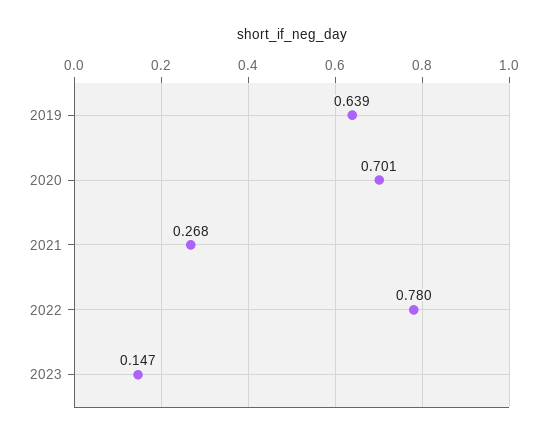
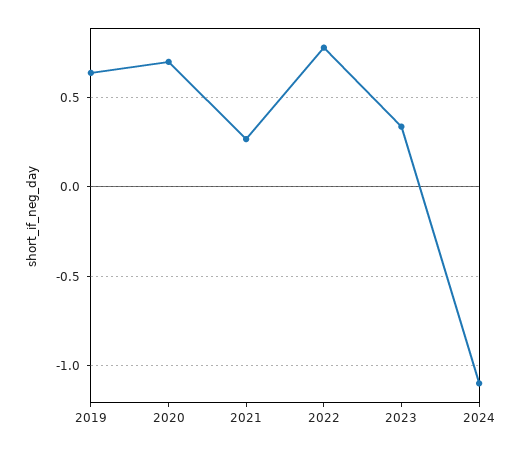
2023: 0.147 -> 0.35
2024: none -> -1.1

